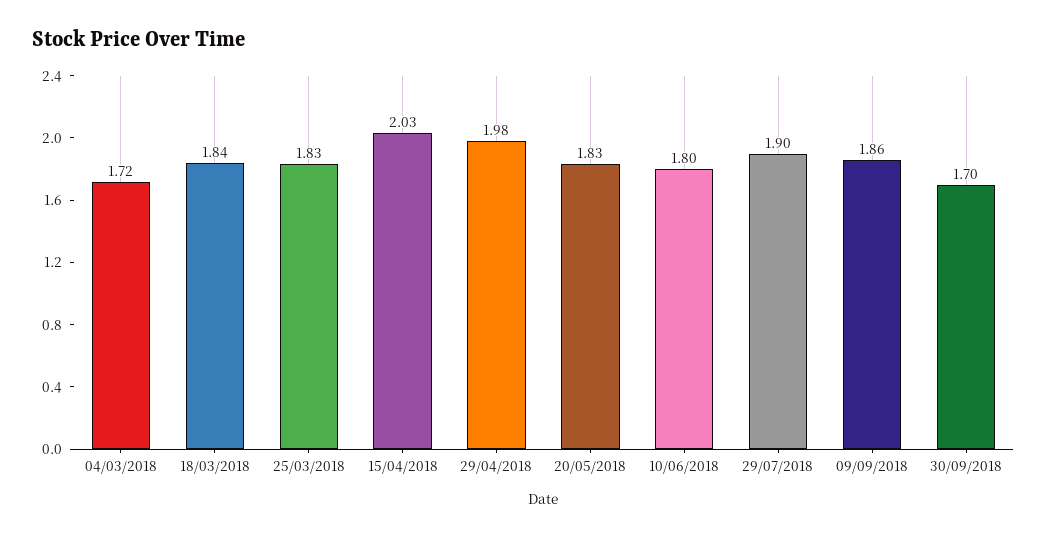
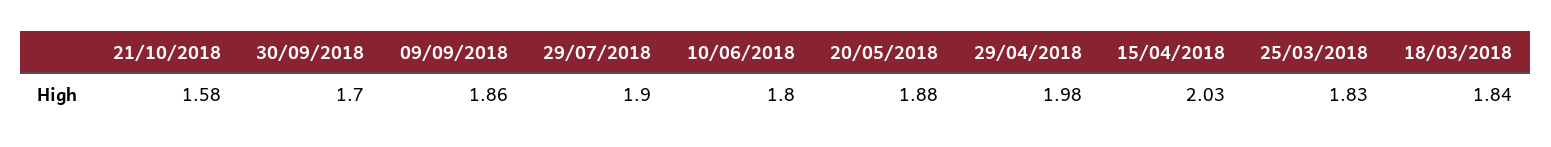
04/03/2018: 1.72 -> none
20/05/2018: 1.83 -> 1.88
21/10/2018: none -> 1.58

